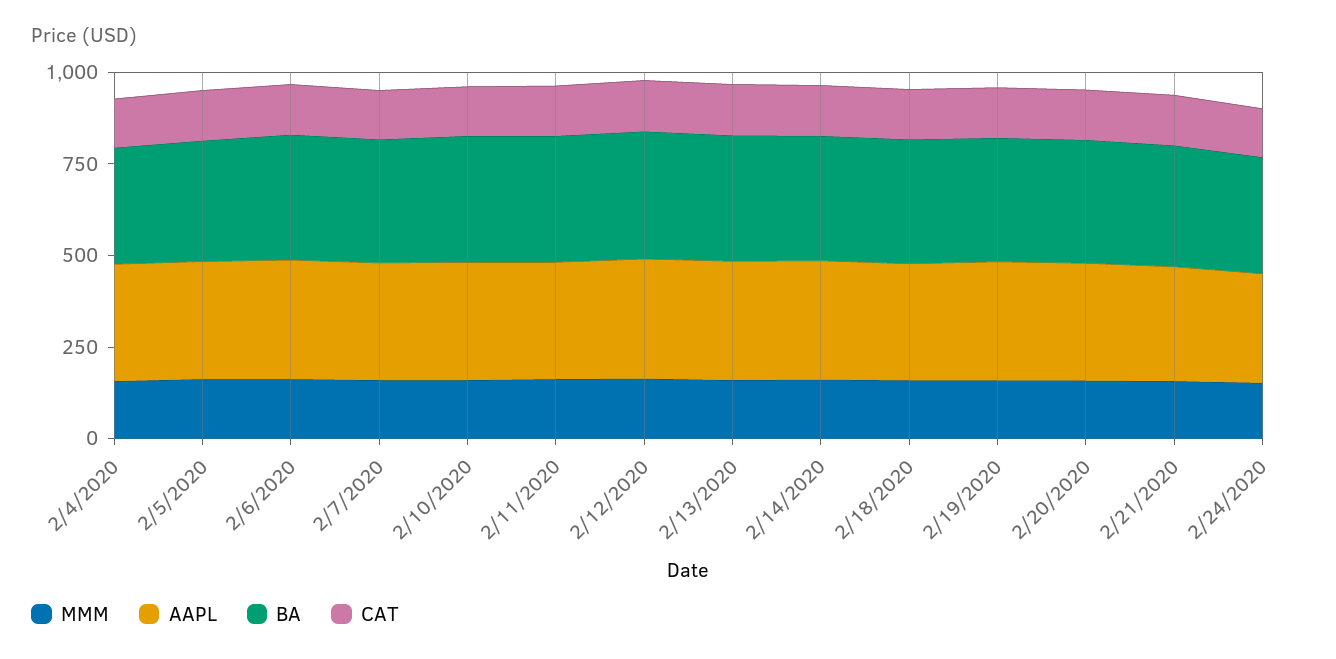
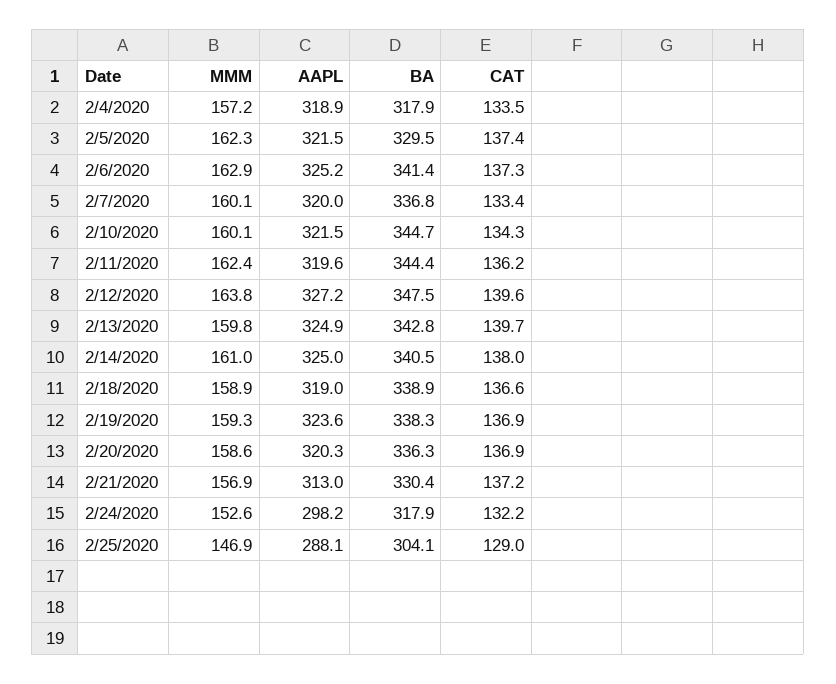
MMM, 2/25/2020: none -> 146.9
AAPL, 2/25/2020: none -> 288.1
BA, 2/25/2020: none -> 304.1
CAT, 2/25/2020: none -> 129

